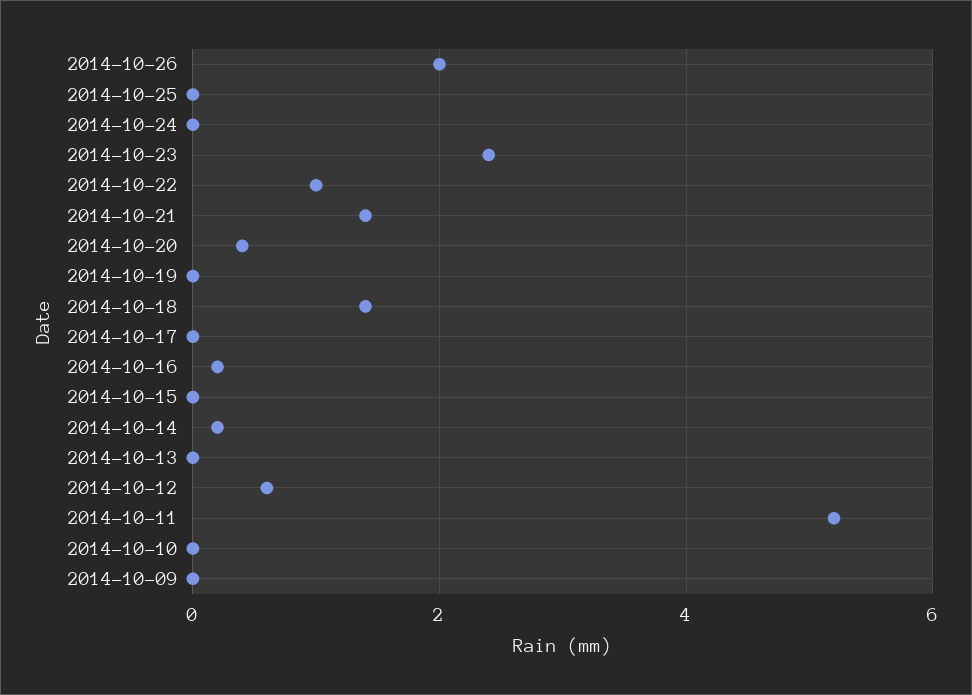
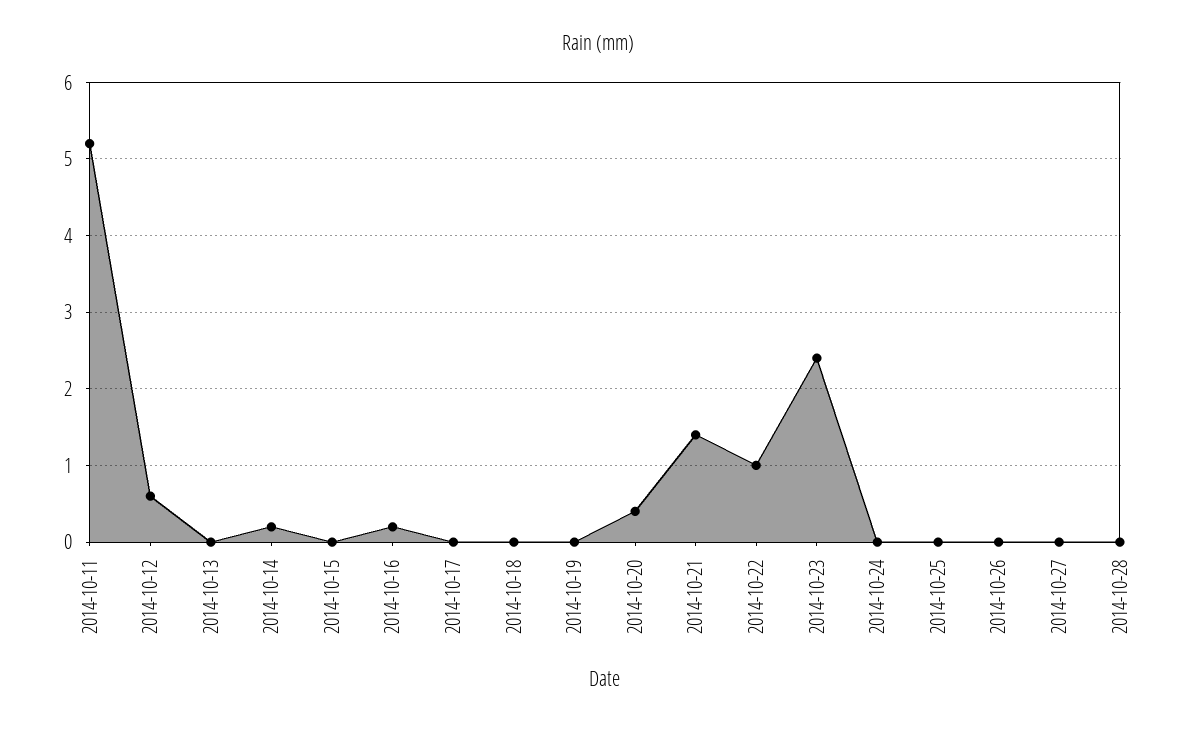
2014-10-26: 2 -> 0
2014-10-18: 1.5 -> 0
2014-10-10: 0 -> none
2014-10-09: 0 -> none
2014-10-27: none -> 0
2014-10-28: none -> 0

